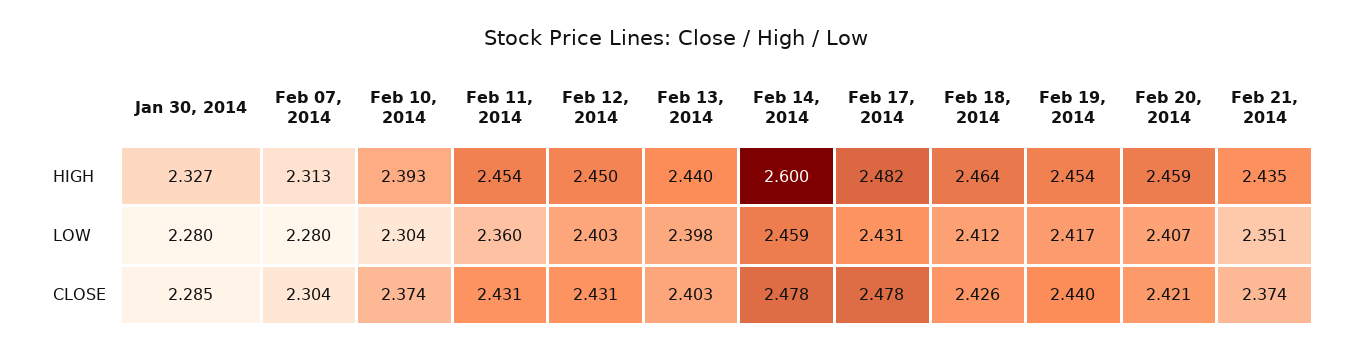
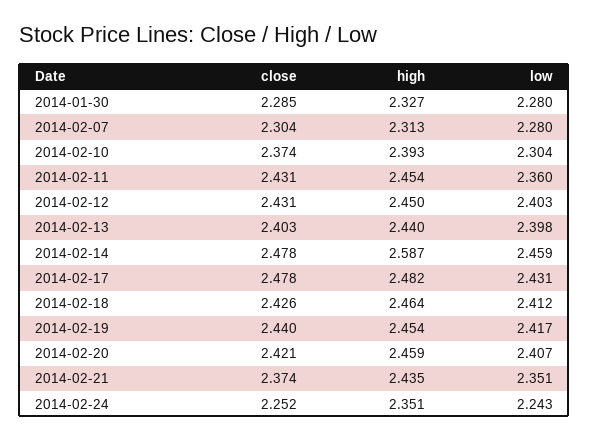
Feb 14, 2014, HIGH: 2.6 -> 2.587
2014-02-24, CLOSE: none -> 2.252
2014-02-24, HIGH: none -> 2.351
2014-02-24, LOW: none -> 2.243

